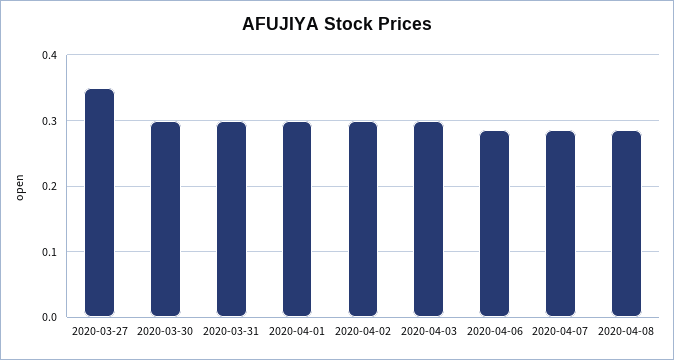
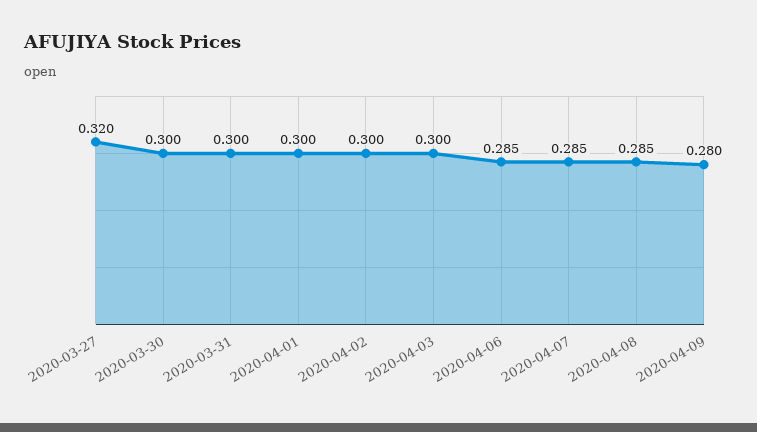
2020-03-27: 0.35 -> 0.32
2020-04-09: none -> 0.28

